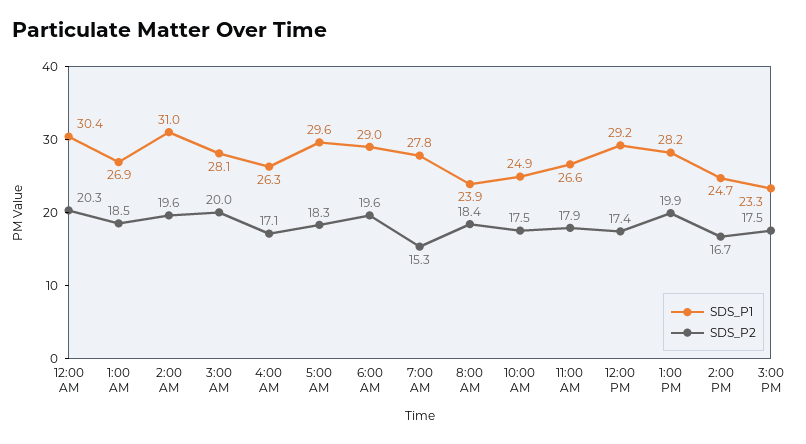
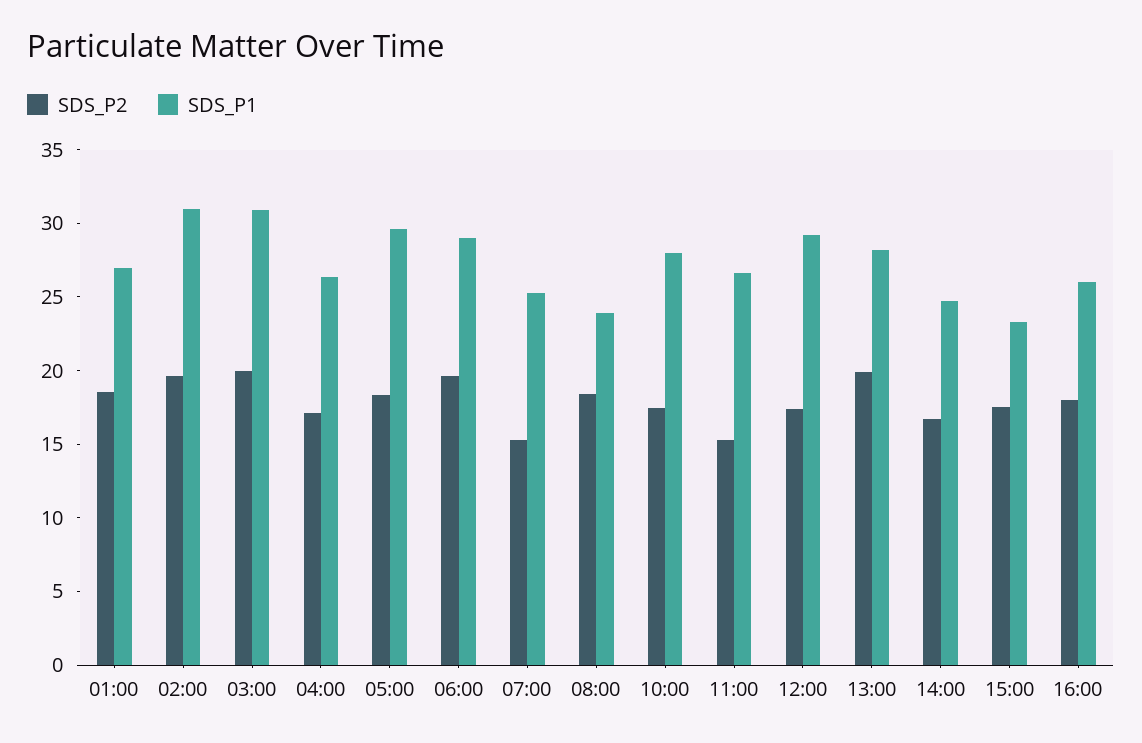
SDS_P1, 12:00 AM: 30.4 -> none
SDS_P2, 12:00 AM: 20.3 -> none
SDS_P1, 3:00 AM: 28.1 -> 31
SDS_P1, 7:00 AM: 27.8 -> 25
SDS_P1, 10:00 AM: 24.9 -> 28
SDS_P2, 11:00 AM: 17.9 -> 15
SDS_P2, 16:00: none -> 18
SDS_P1, 16:00: none -> 26

